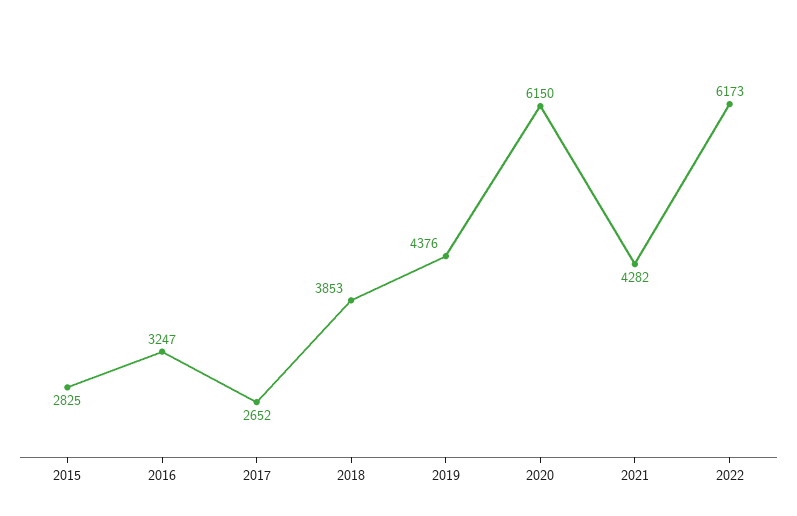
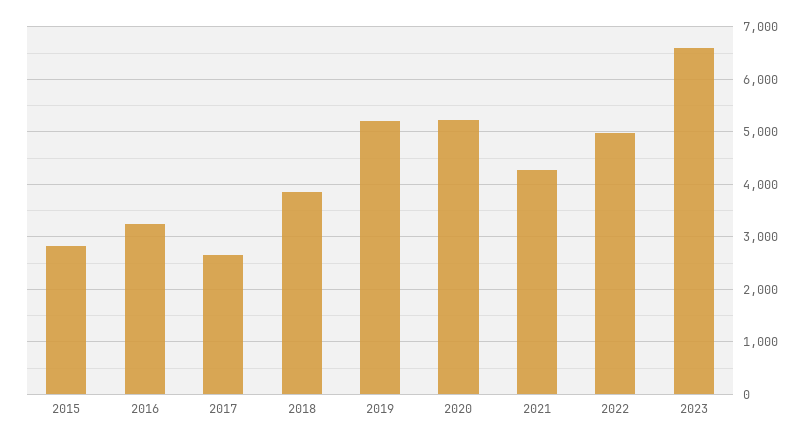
2019: 4376 -> 5200
2020: 6150 -> 5200
2022: 6173 -> 5000
2023: none -> 6600

